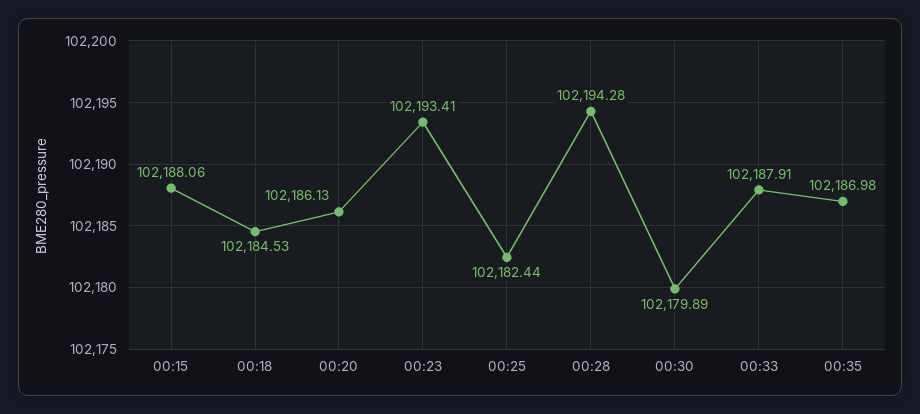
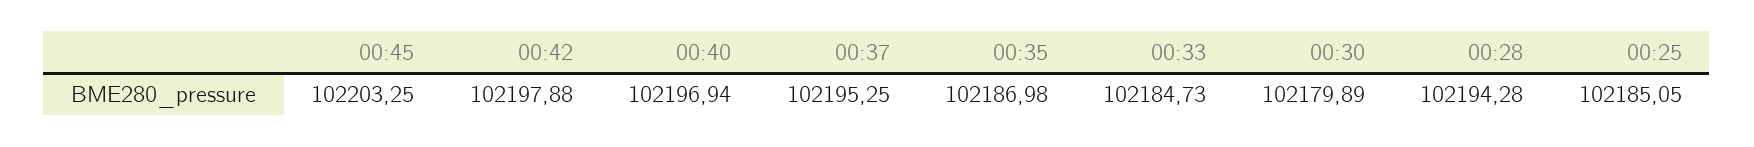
00:15: 102188.06 -> none
00:18: 102184.53 -> none
00:20: 102186.13 -> none
00:23: 102193.41 -> none
00:25: 102182.44 -> 102185.05
00:33: 102187.91 -> 102184.73
00:45: none -> 102203.25
00:42: none -> 102197.88
00:40: none -> 102196.94
00:37: none -> 102195.25

